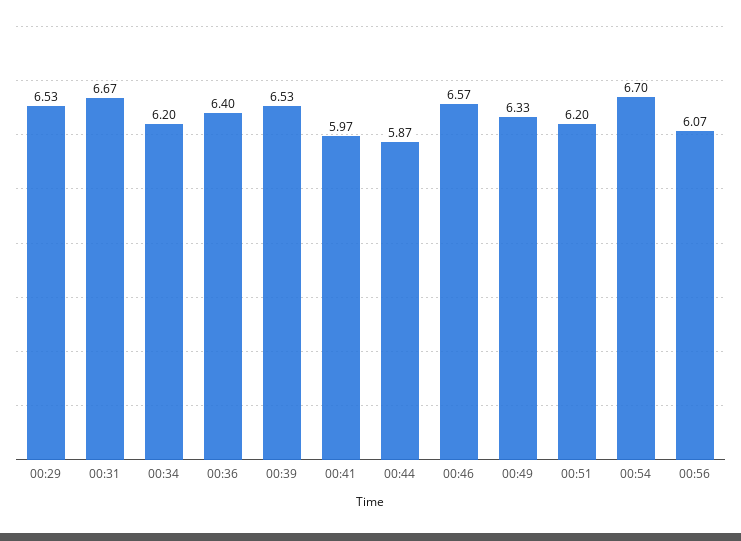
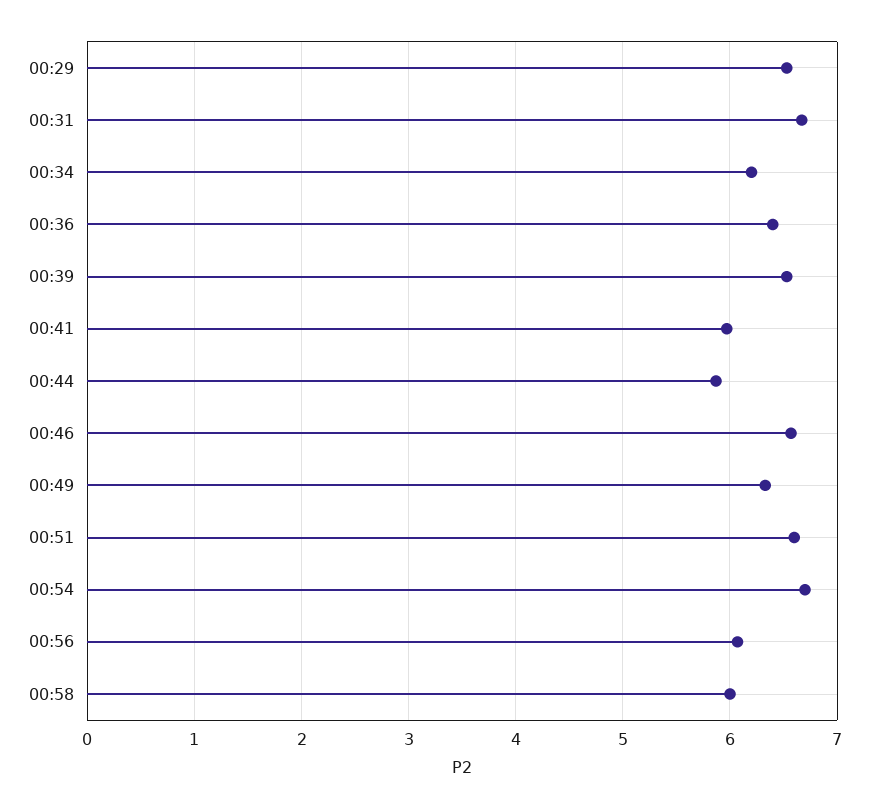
00:51: 6.2 -> 6.6
00:58: none -> 6

